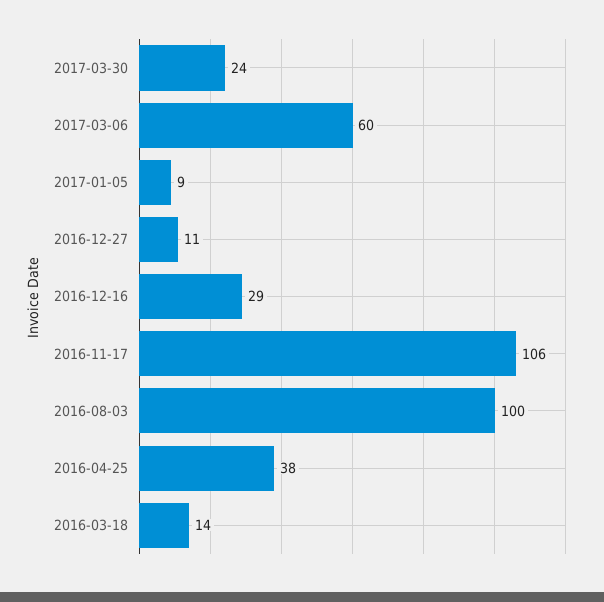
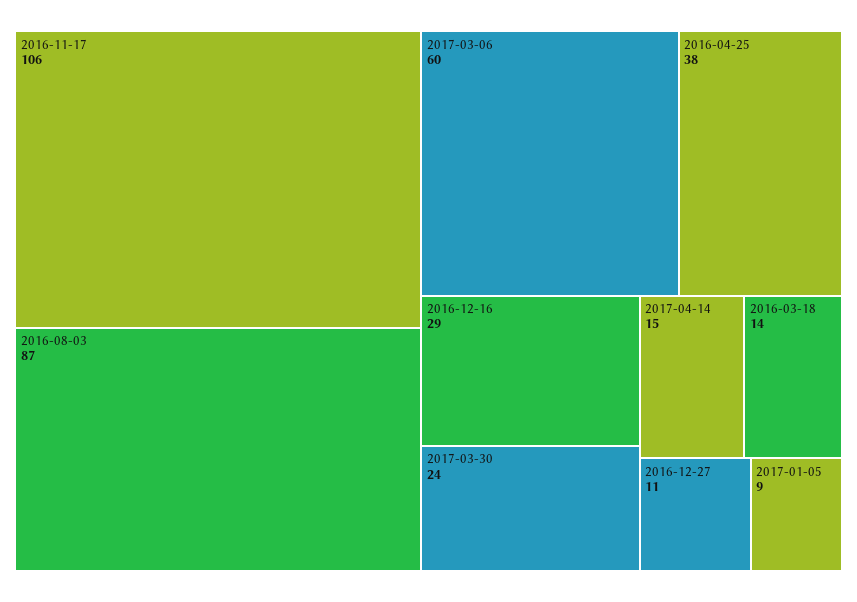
2016-08-03: 100 -> 87
2017-04-14: none -> 15

